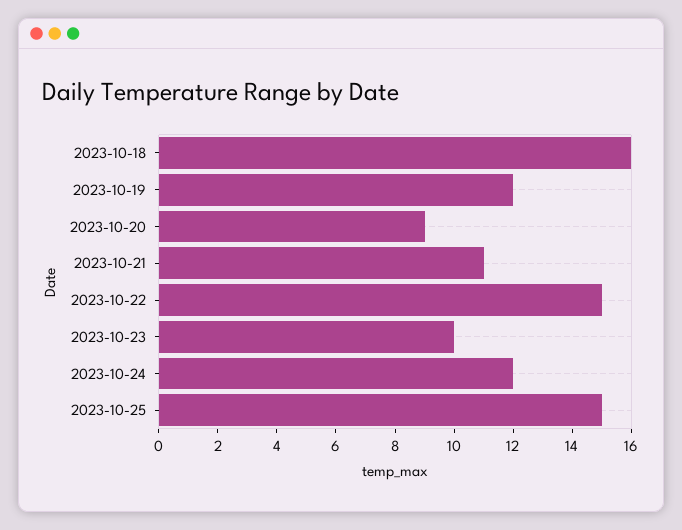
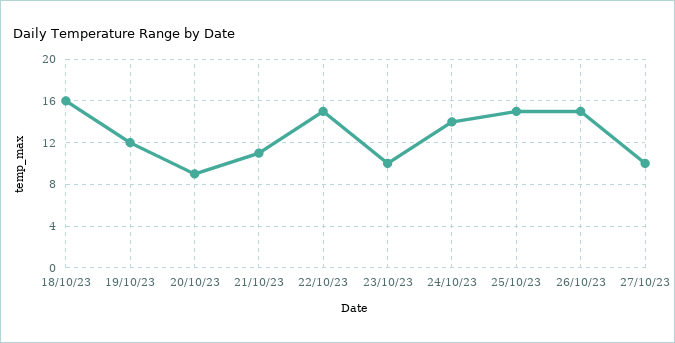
2023-10-24: 12 -> 14
26/10/23: none -> 15
27/10/23: none -> 10

